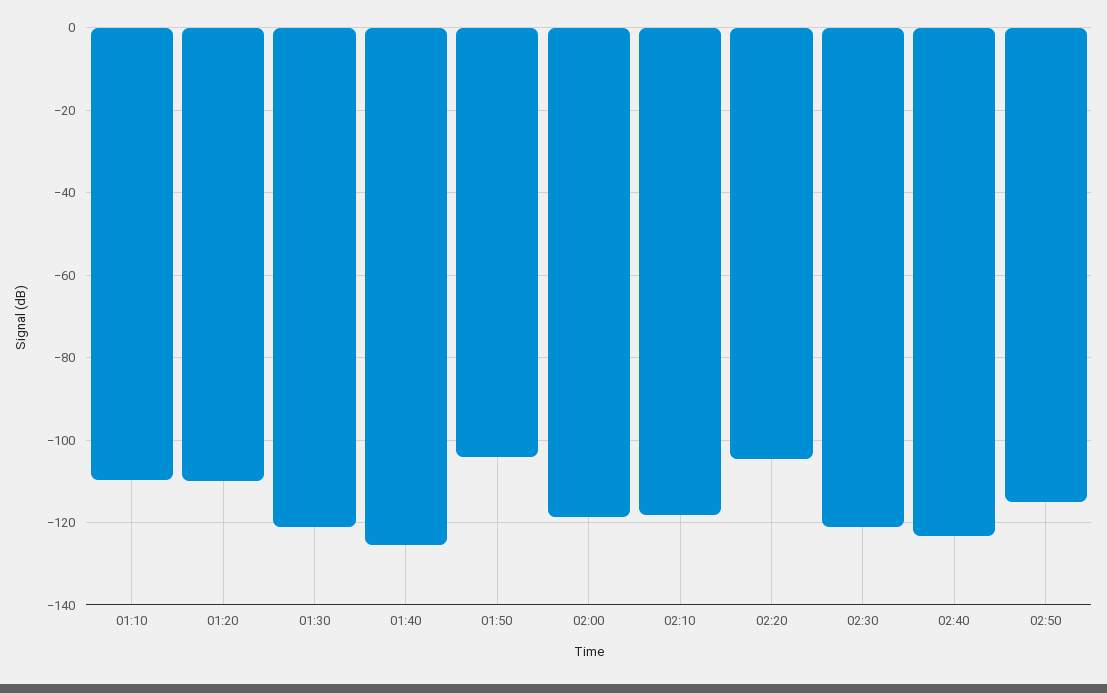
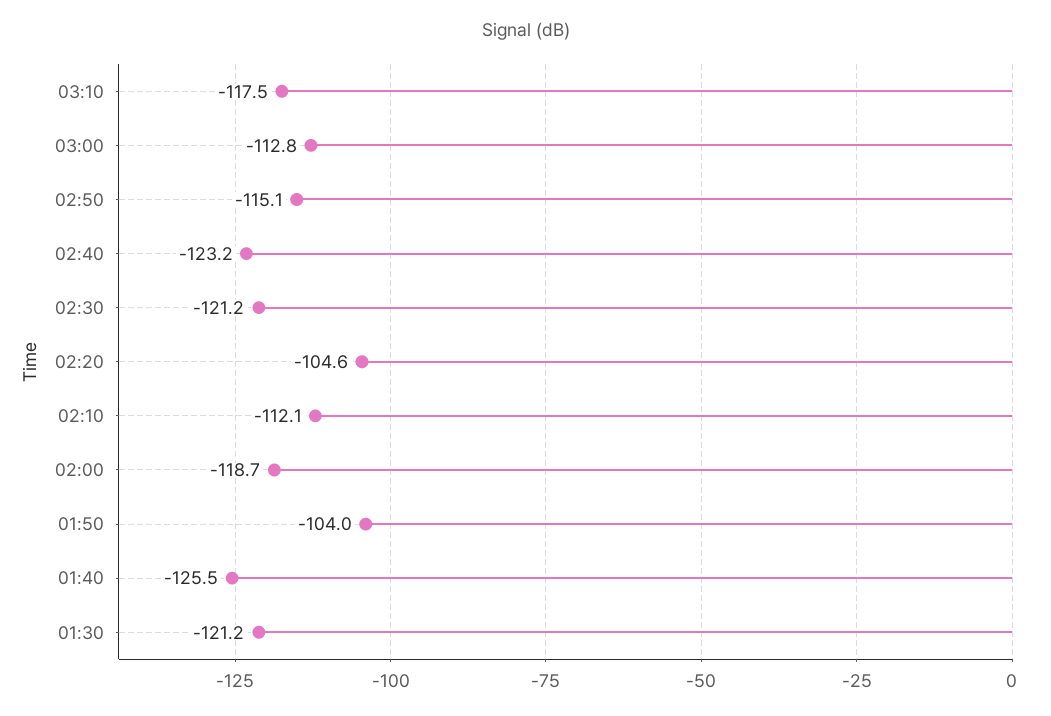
01:10: -110 -> none
01:20: -110 -> none
02:10: -118 -> -112.1
03:10: none -> -117.5
03:00: none -> -112.8

